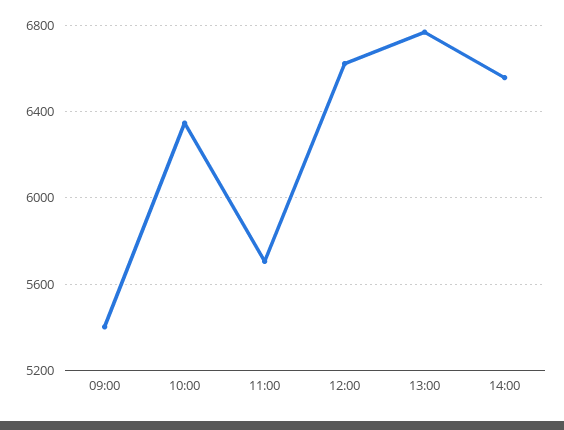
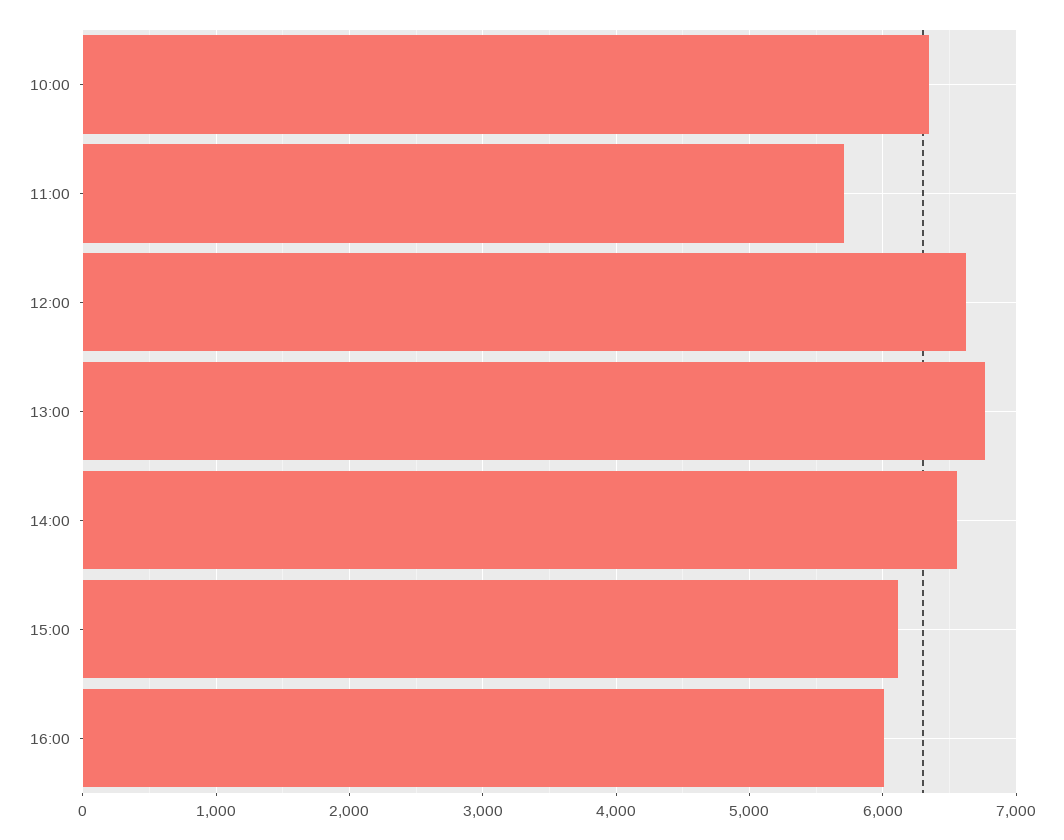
09:00: 5400 -> none
15:00: none -> 6100
16:00: none -> 6000

